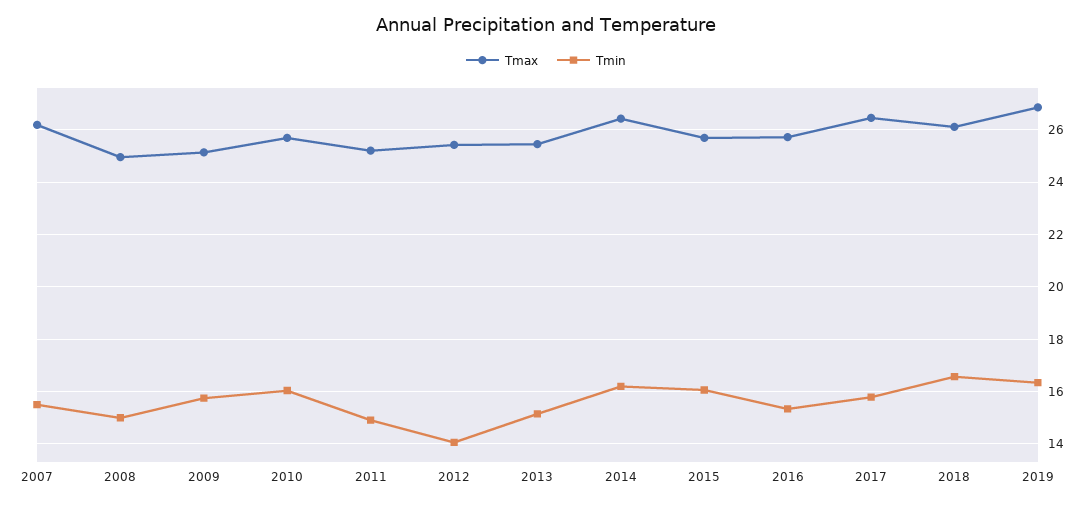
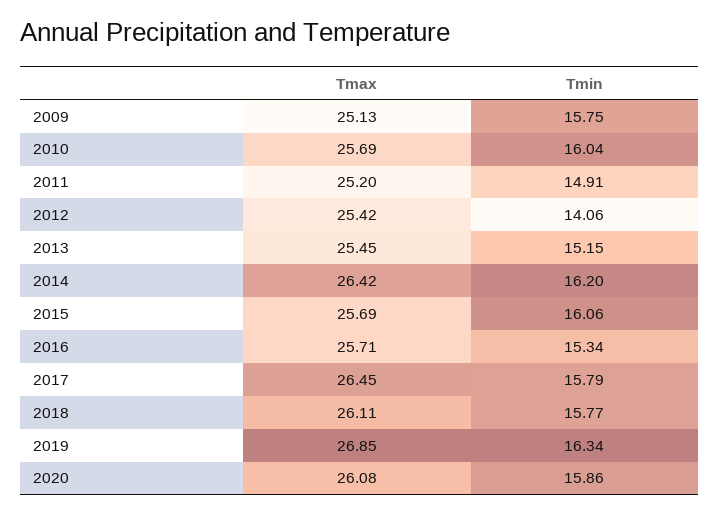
Tmax, 2007: 26.25 -> none
Tmin, 2007: 15.5 -> none
Tmax, 2008: 25 -> none
Tmin, 2008: 15 -> none
Tmin, 2018: 16.5 -> 15.77
Tmax, 2020: none -> 26.08
Tmin, 2020: none -> 15.86

